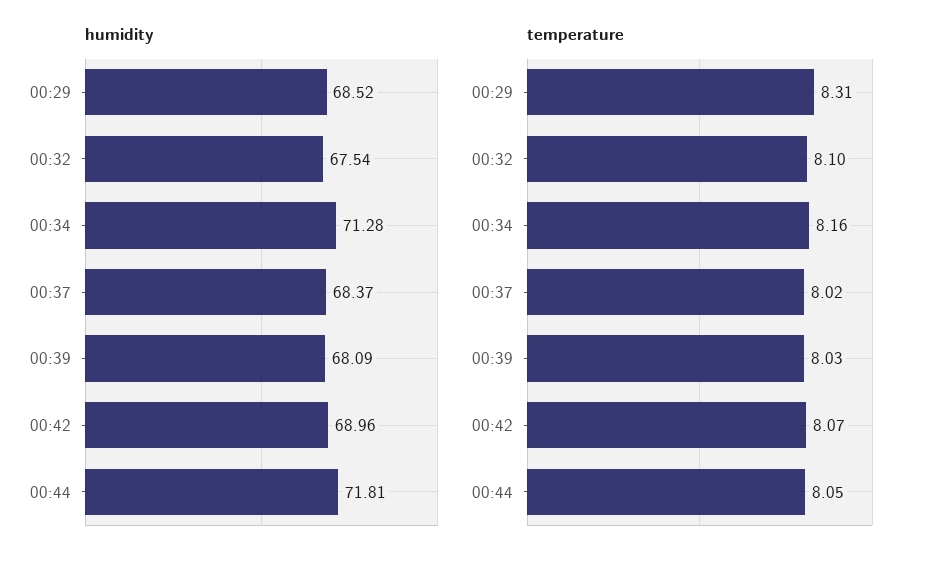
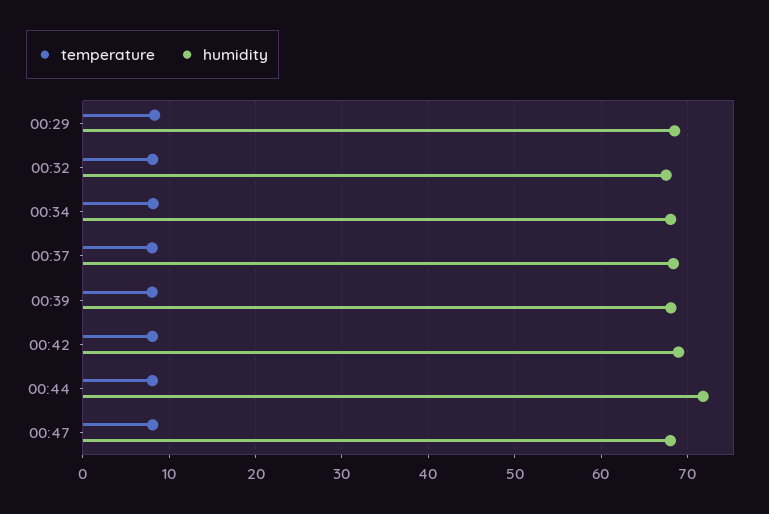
humidity, 00:34: 71.28 -> 68
temperature, 00:47: none -> 8
humidity, 00:47: none -> 68

